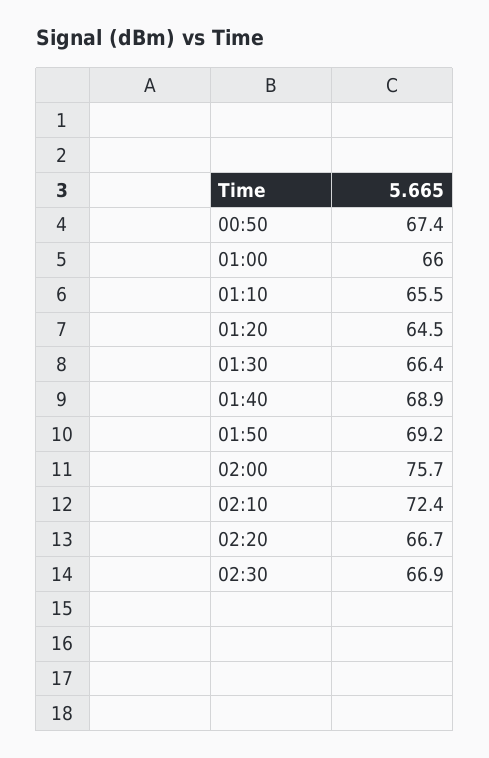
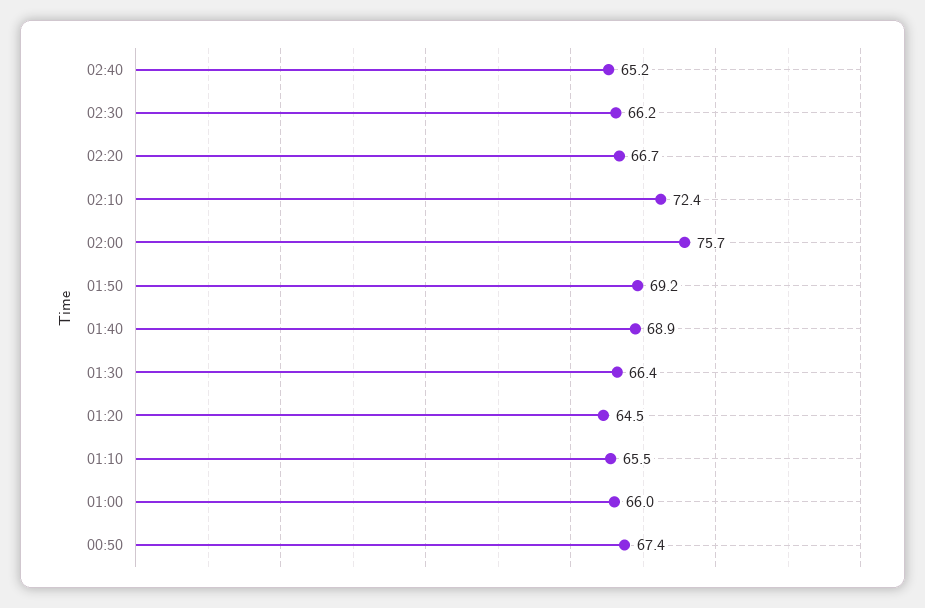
02:30: 66.9 -> 66.2
02:40: none -> 65.2

